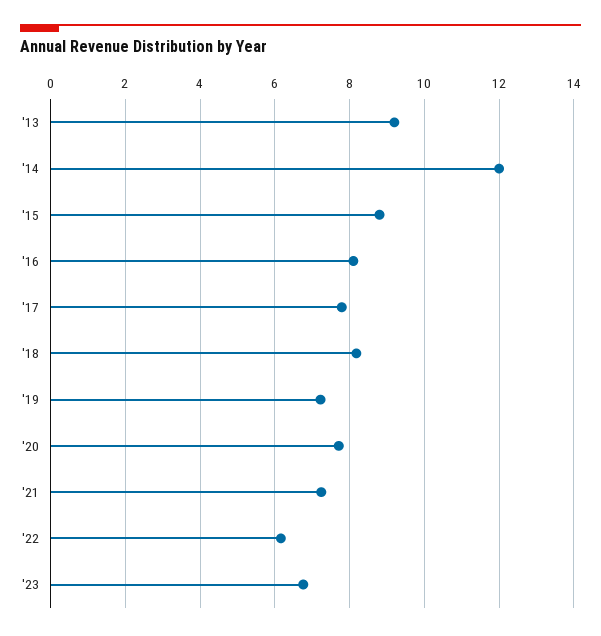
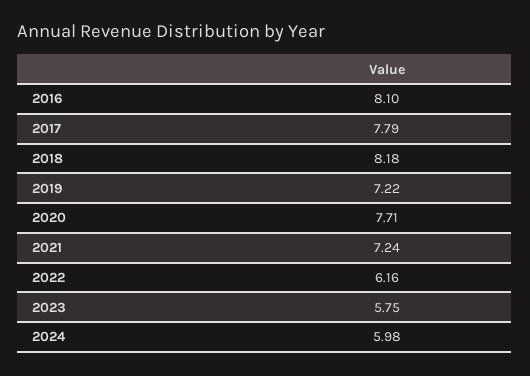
'13: 9.2 -> none
'14: 12 -> none
'15: 8.8 -> none
'23: 6.8 -> 5.75
2024: none -> 5.98

